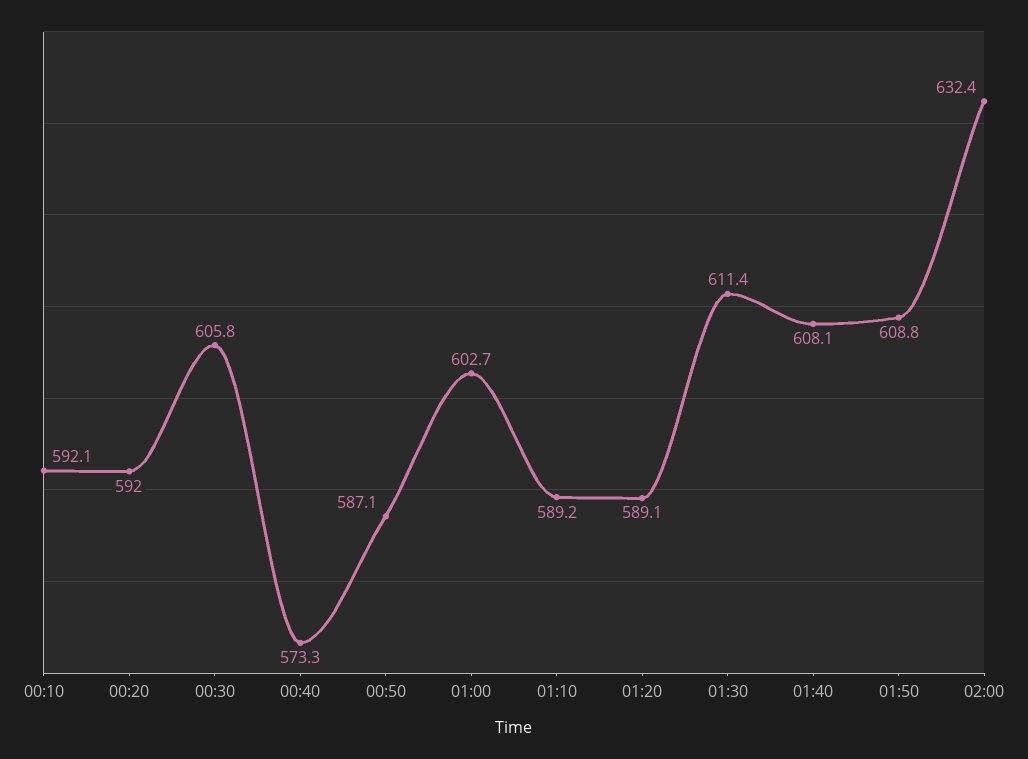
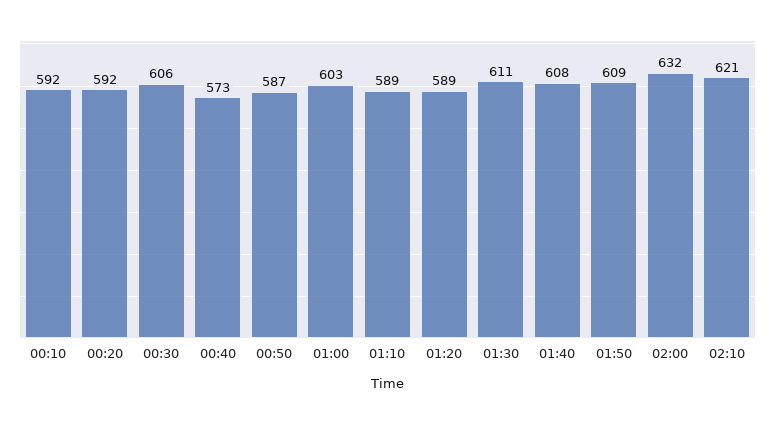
02:10: none -> 621

